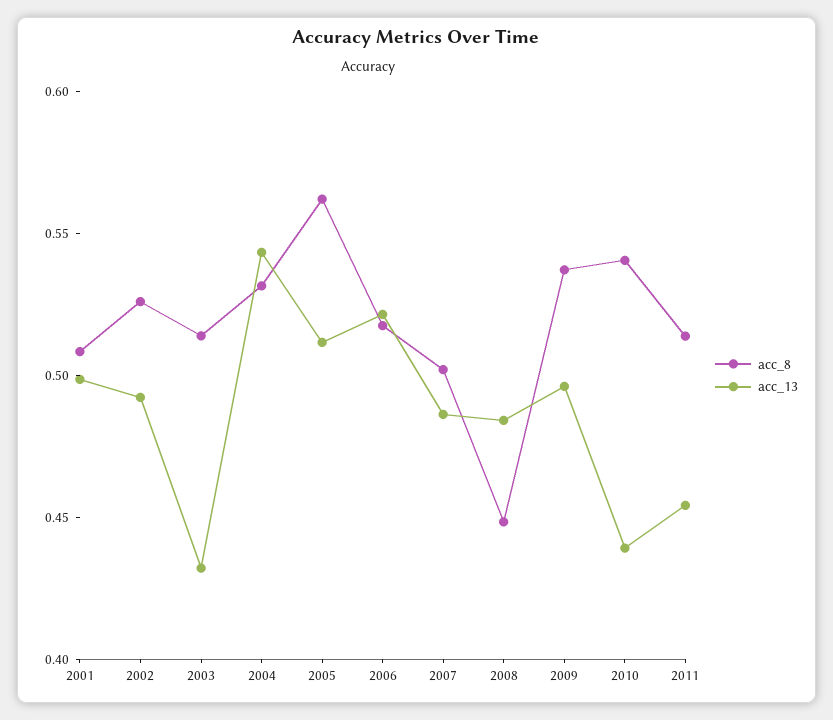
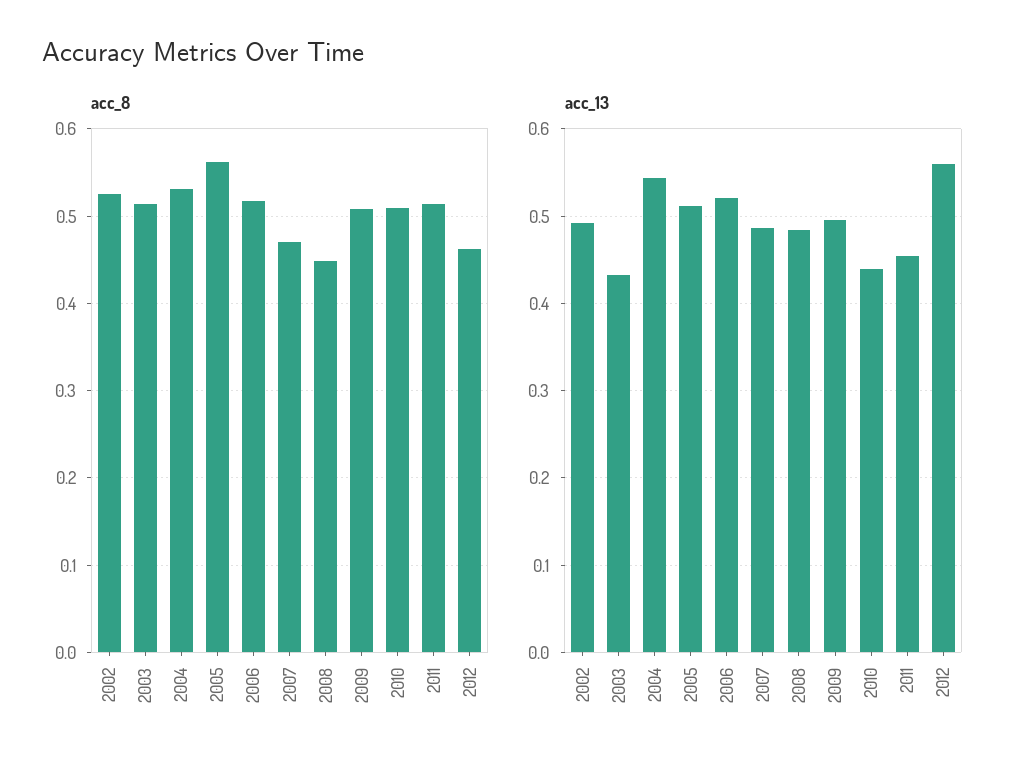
acc_8, 2001: 0.51 -> none
acc_13, 2001: 0.5 -> none
acc_8, 2007: 0.5 -> 0.47
acc_8, 2009: 0.54 -> 0.51
acc_8, 2010: 0.54 -> 0.51
acc_8, 2012: none -> 0.46
acc_13, 2012: none -> 0.56

